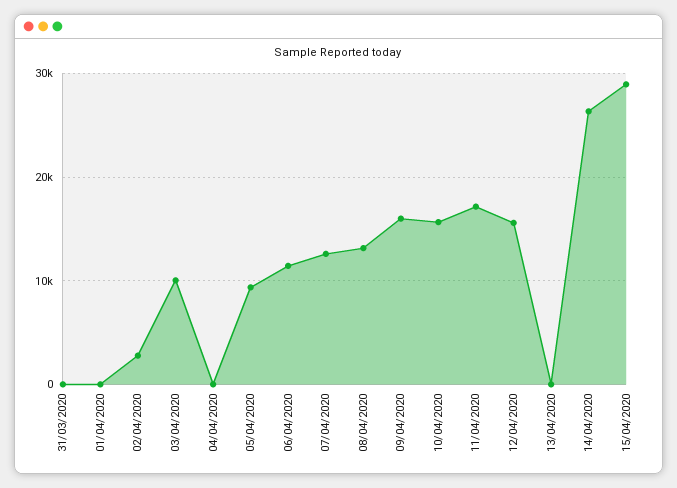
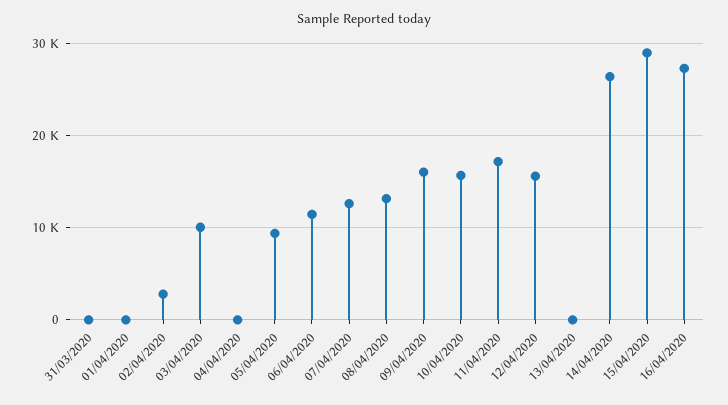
16/04/2020: none -> 27000

